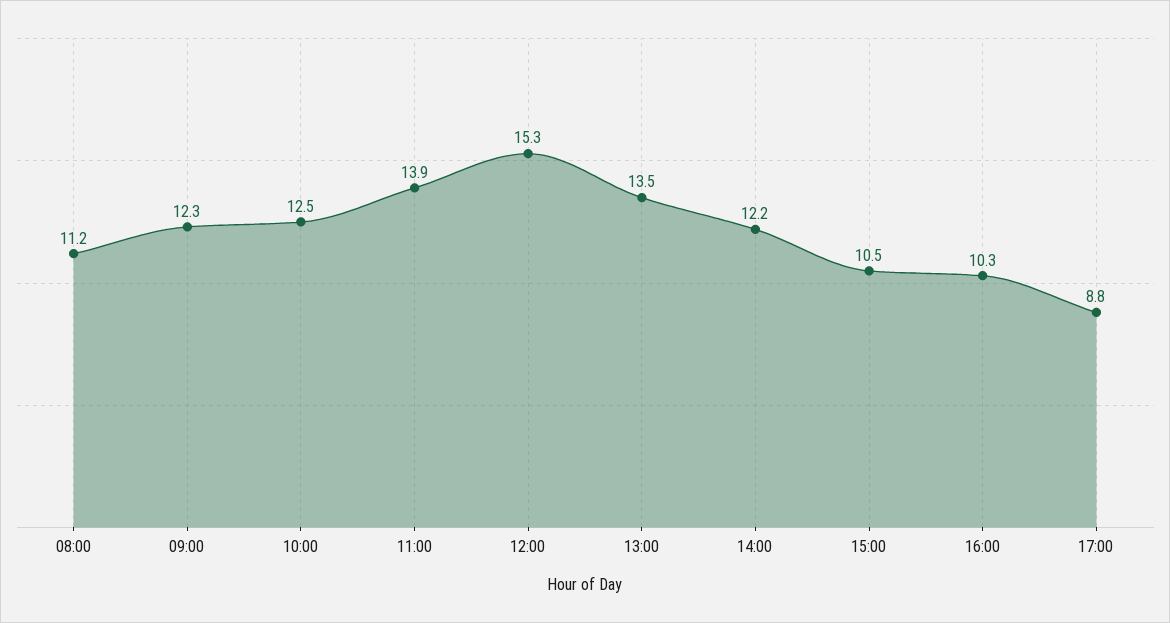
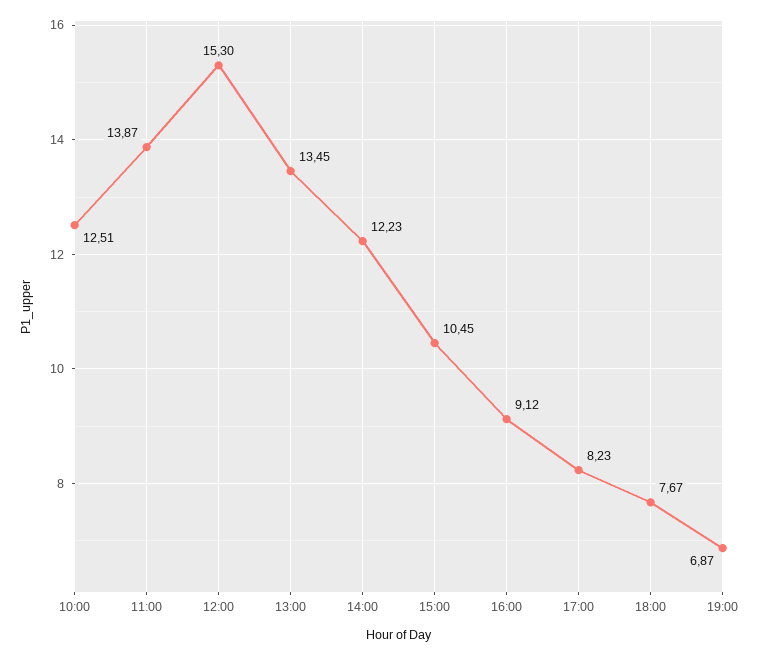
08:00: 11.2 -> none
09:00: 12.3 -> none
16:00: 10.3 -> 9.12
17:00: 8.8 -> 8.23
18:00: none -> 7.67
19:00: none -> 6.87

